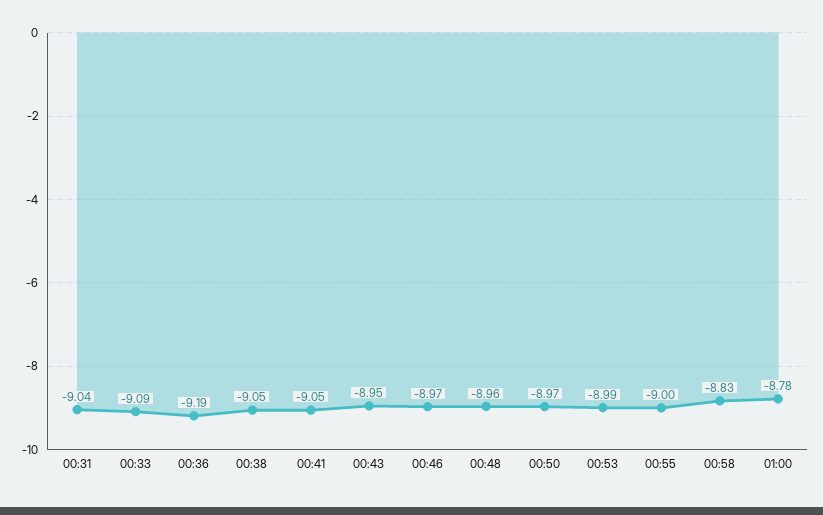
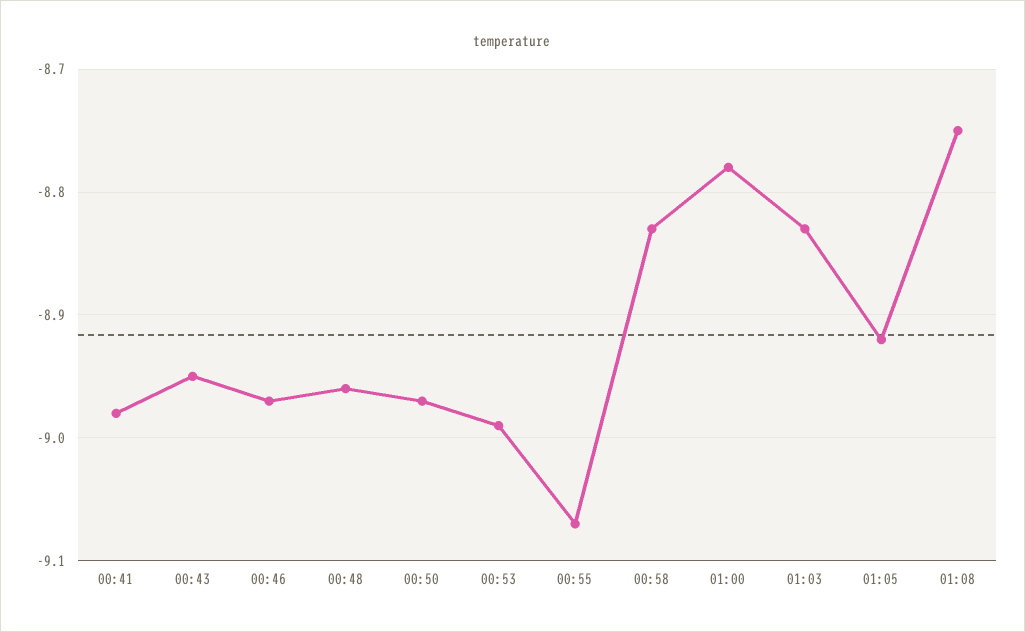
00:31: -9.04 -> none
00:33: -9.09 -> none
00:36: -9.19 -> none
00:38: -9.05 -> none
00:41: -9.05 -> -8.98
00:55: -9 -> -9.07
01:03: none -> -8.83
01:05: none -> -8.92
01:08: none -> -8.75

